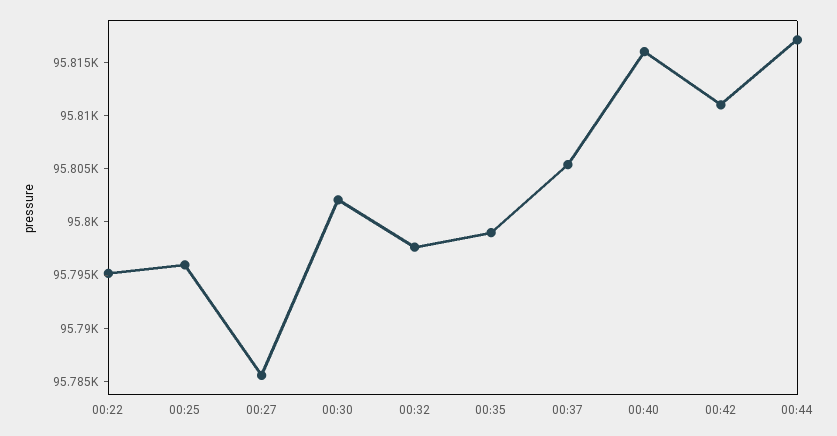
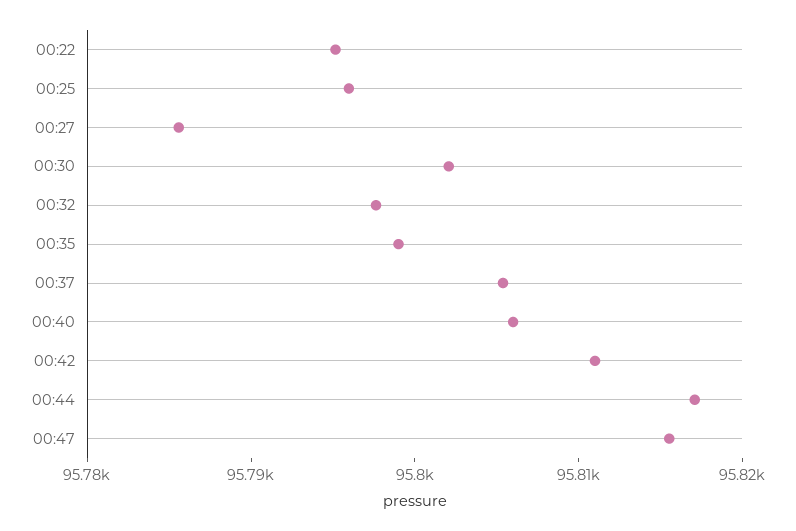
00:40: 95816 -> 95806
00:47: none -> 95816

